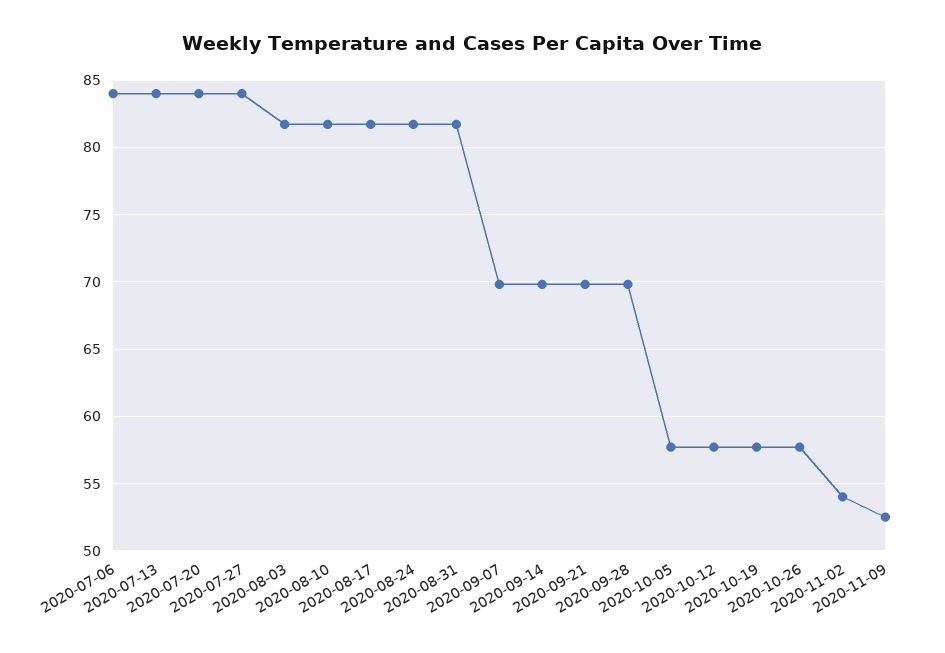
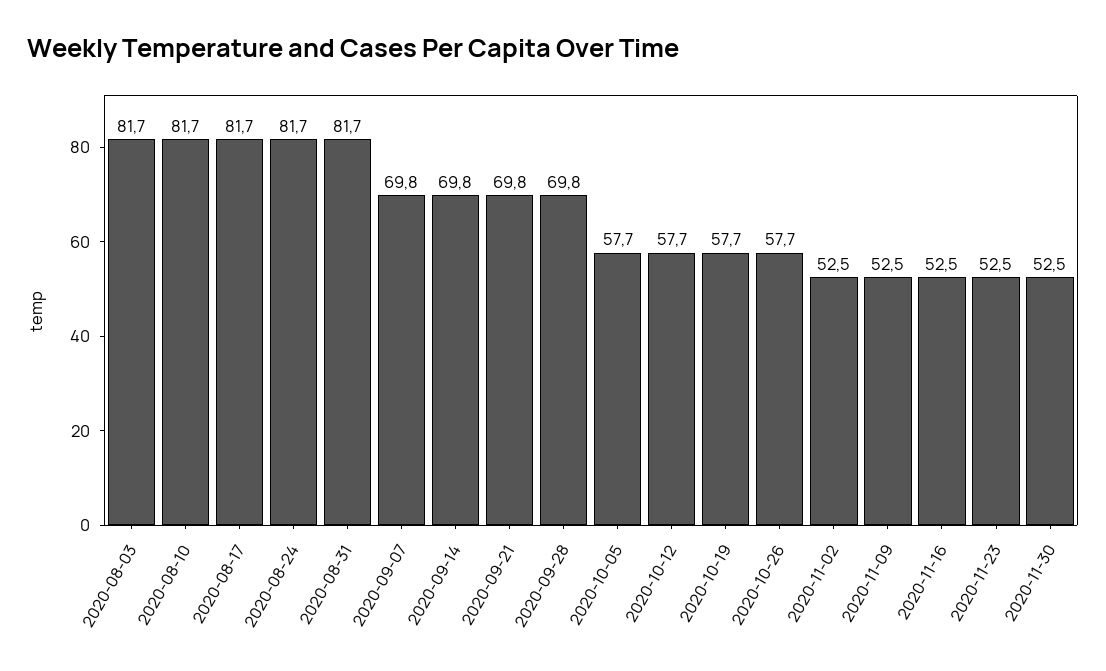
2020-07-06: 84 -> none
2020-07-13: 84 -> none
2020-07-20: 84 -> none
2020-07-27: 84 -> none
2020-11-02: 54 -> 52.5
2020-11-16: none -> 52.5
2020-11-23: none -> 52.5
2020-11-30: none -> 52.5

